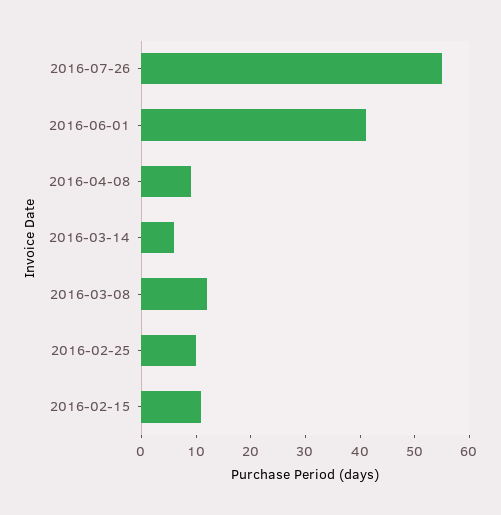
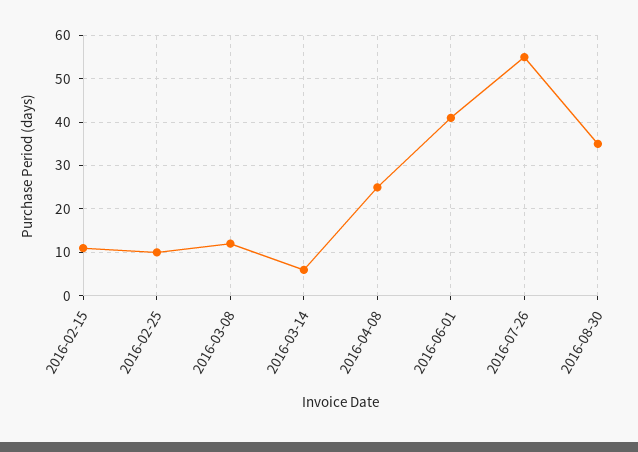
2016-04-08: 10 -> 25
2016-08-30: none -> 35

